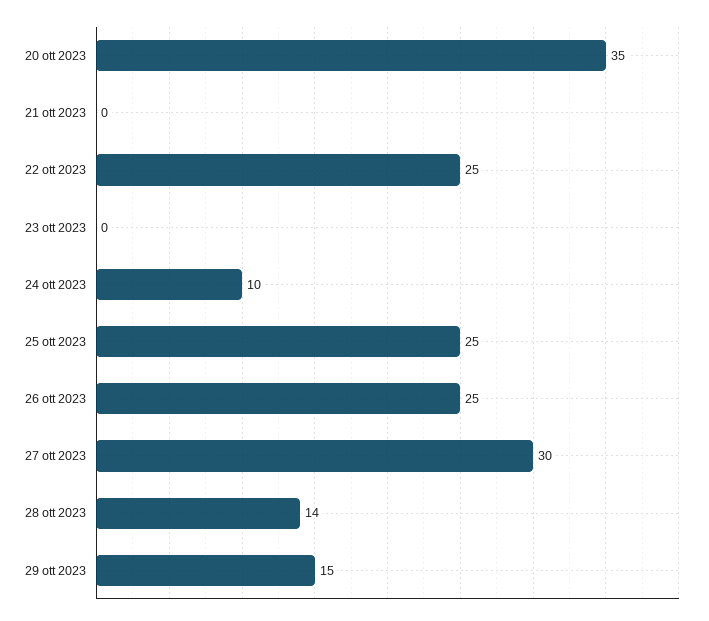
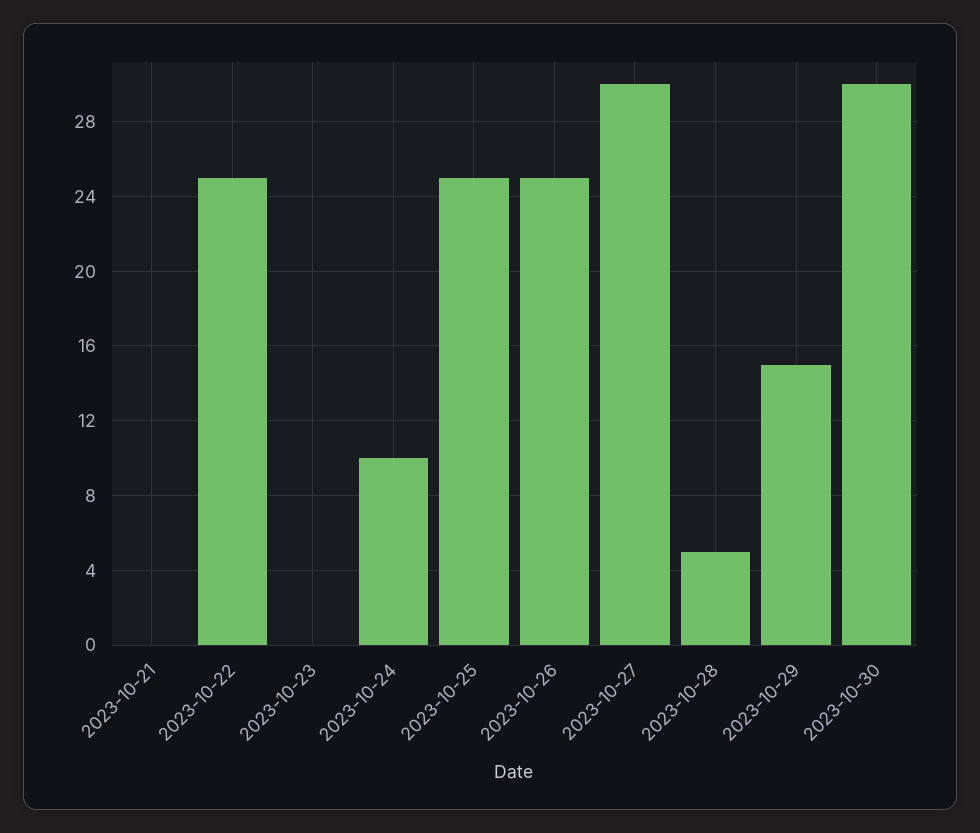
20 ott 2023: 35 -> none
28 ott 2023: 14 -> 5
2023-10-30: none -> 30

